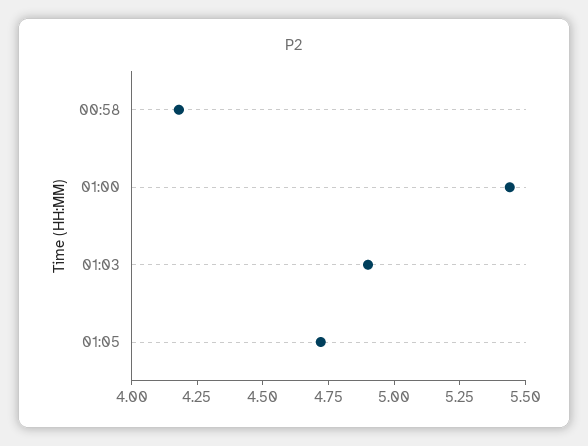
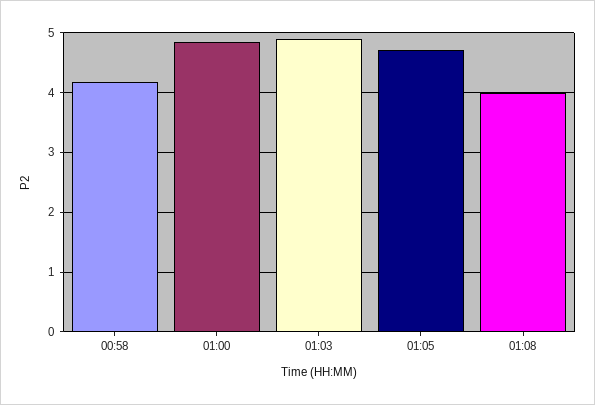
01:00: 5.45 -> 4.8
01:08: none -> 4

